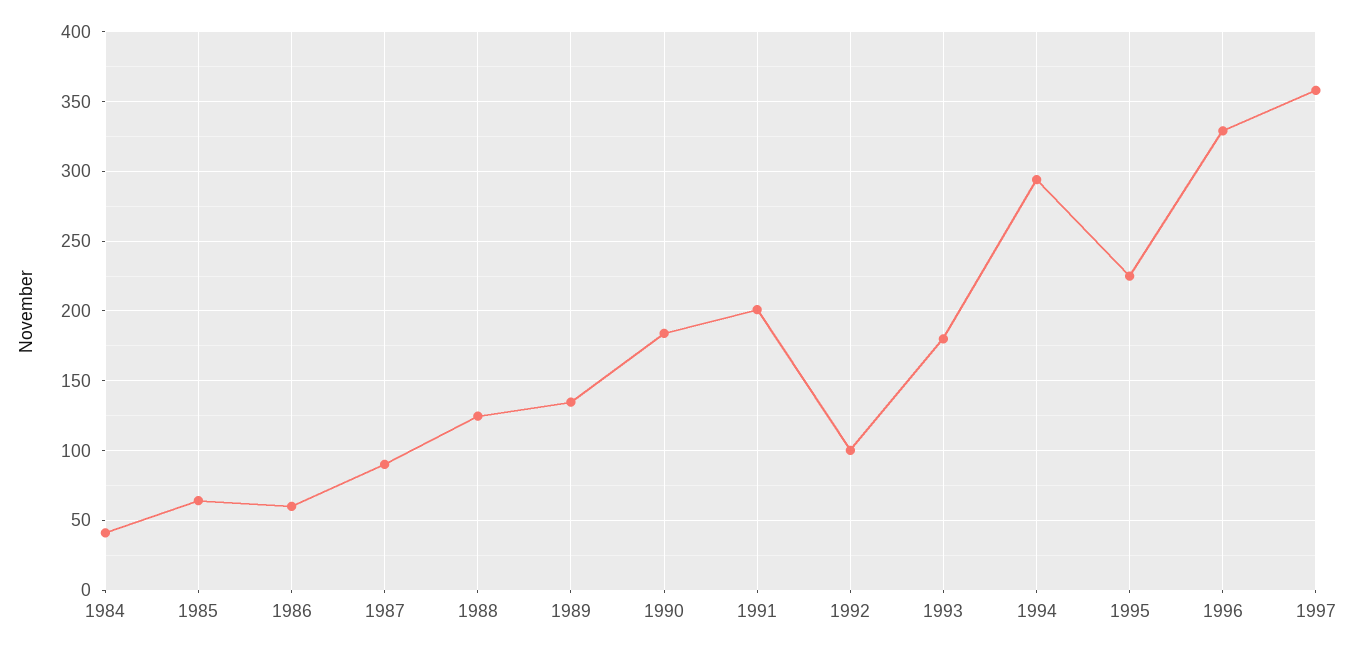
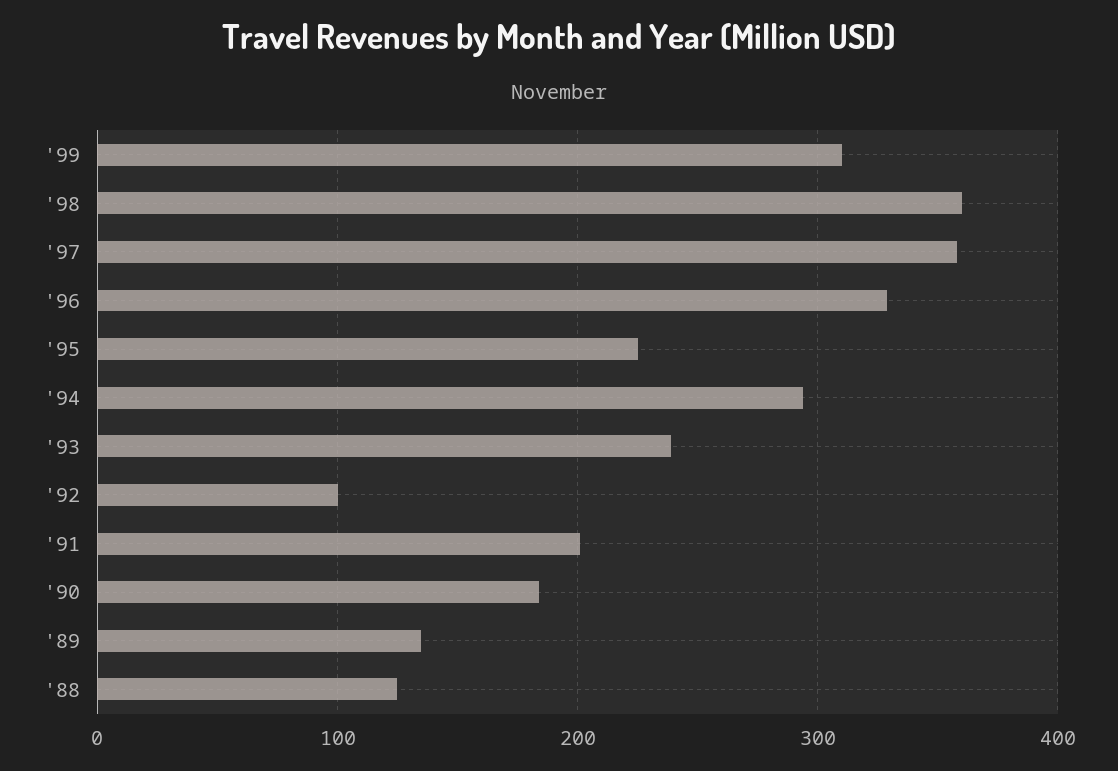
1984: 40 -> none
1985: 65 -> none
1986: 60 -> none
1987: 90 -> none
1993: 180 -> 240
'99: none -> 310
'98: none -> 360

